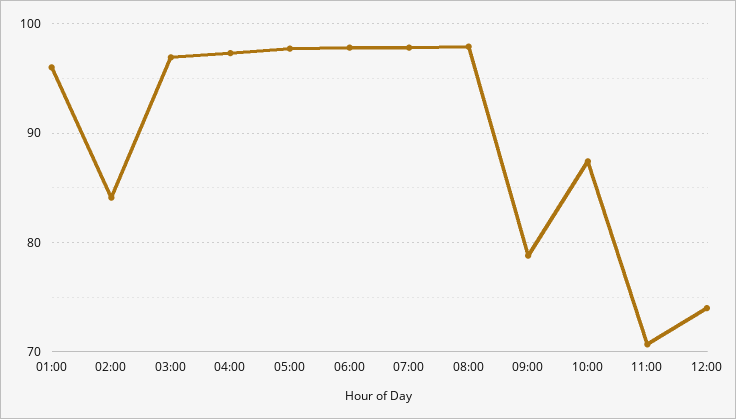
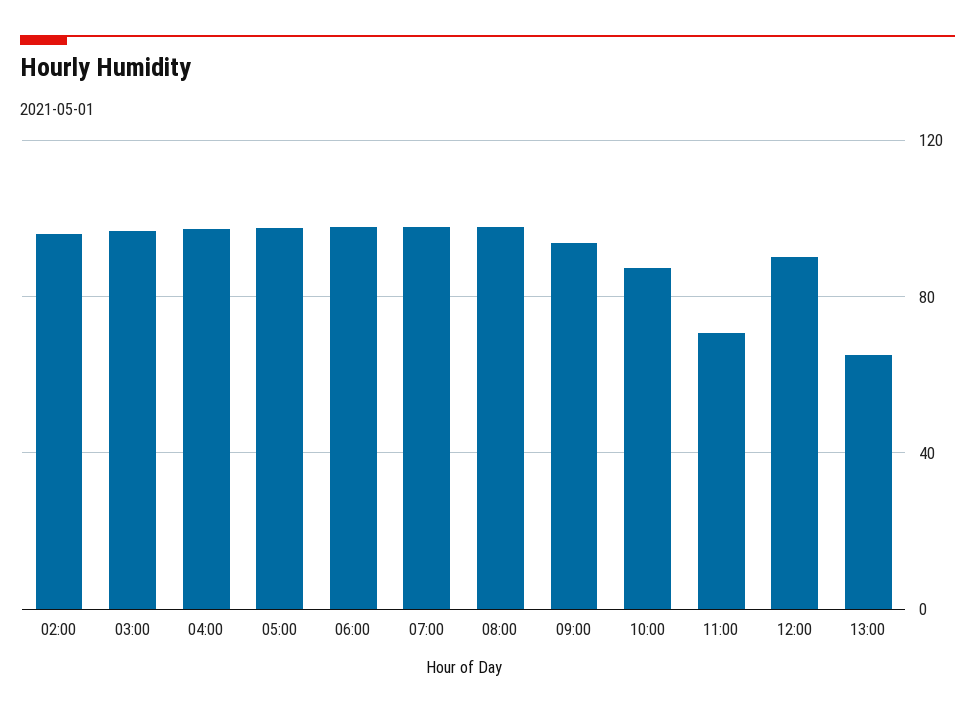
01:00: 96 -> none
02:00: 84 -> 95
09:00: 79 -> 95
12:00: 74 -> 90
13:00: none -> 65

